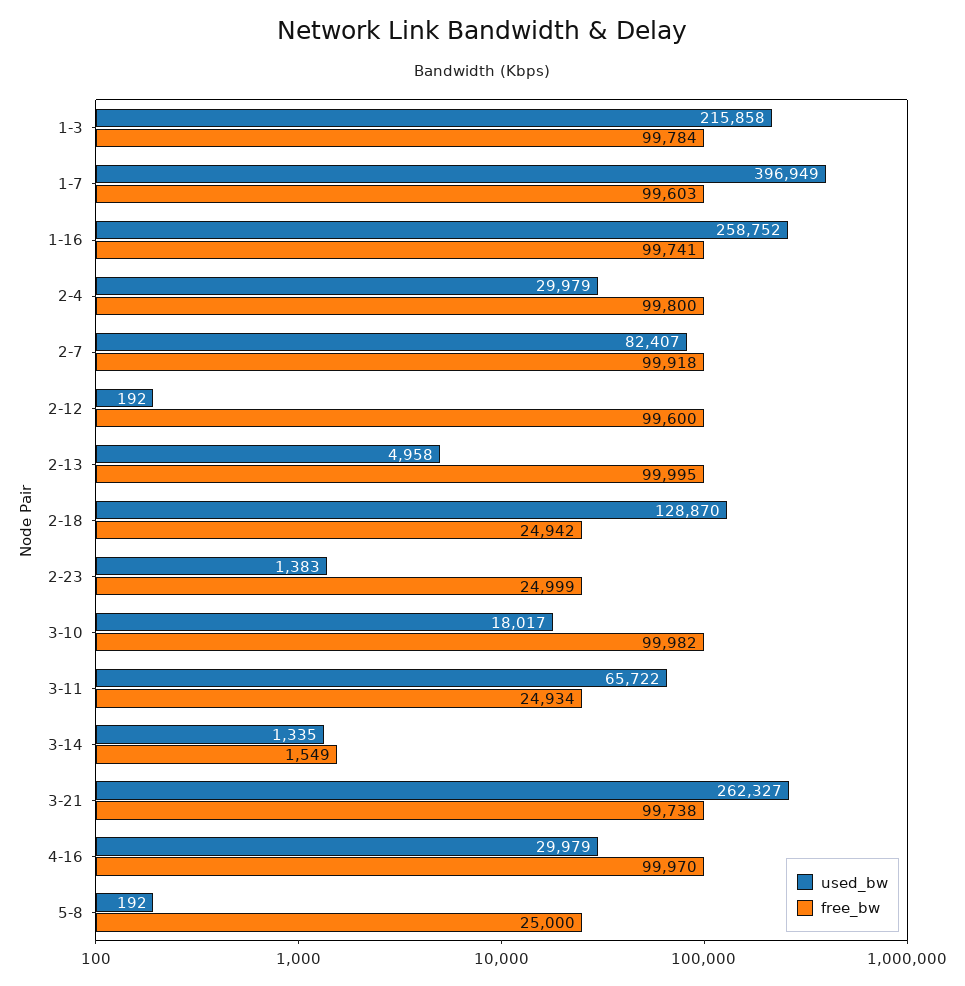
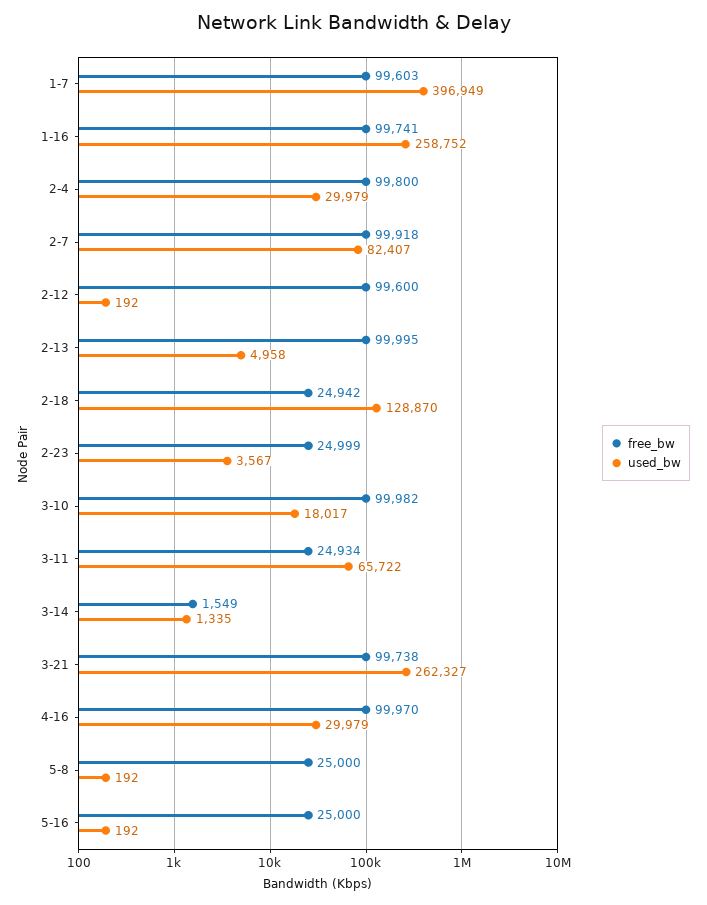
used_bw, 1-3: 215858 -> none
free_bw, 1-3: 99784 -> none
used_bw, 2-23: 1383 -> 3567
free_bw, 5-16: none -> 25000
used_bw, 5-16: none -> 192

